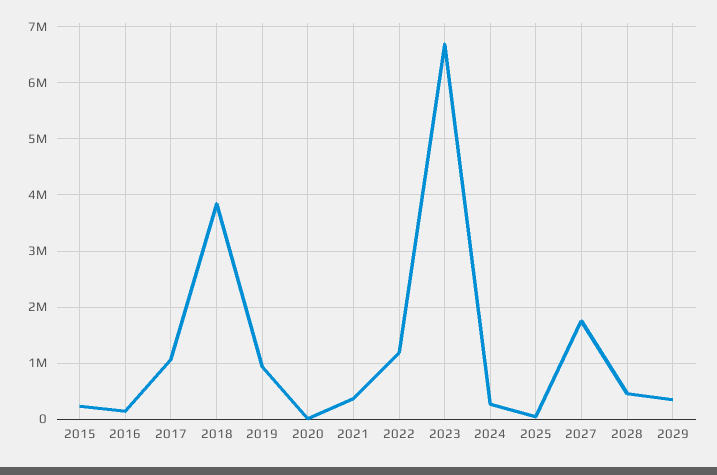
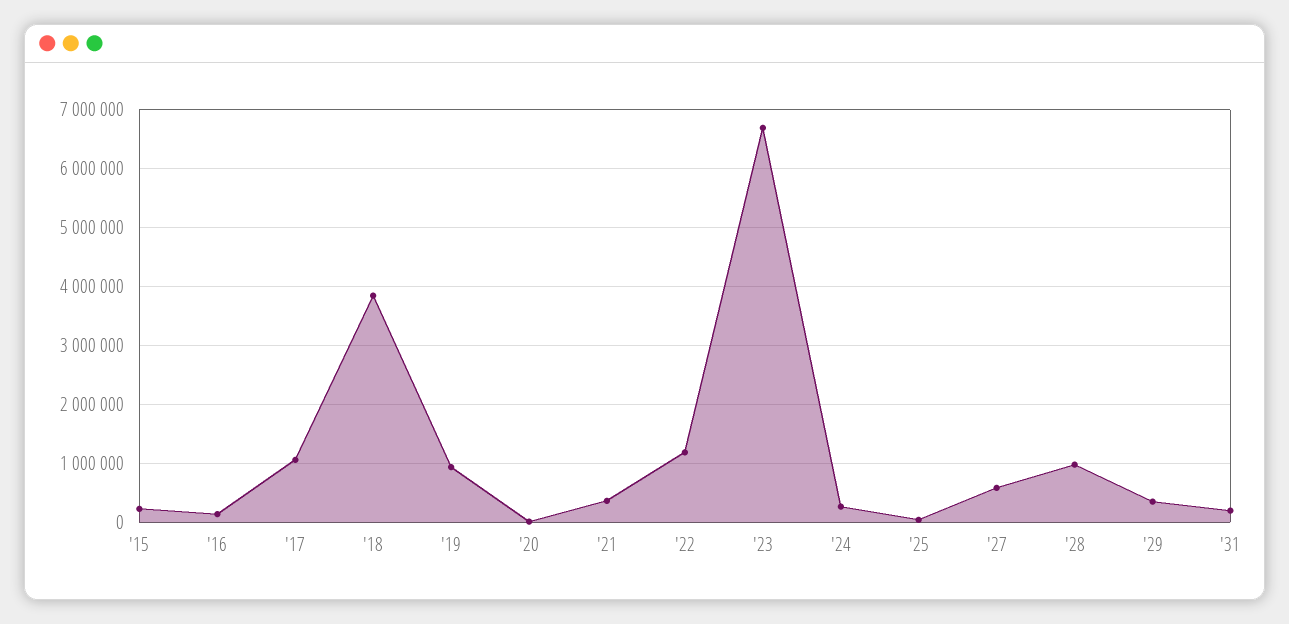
2027: 1800000 -> 600000
2028: 400000 -> 1000000
'31: none -> 200000

